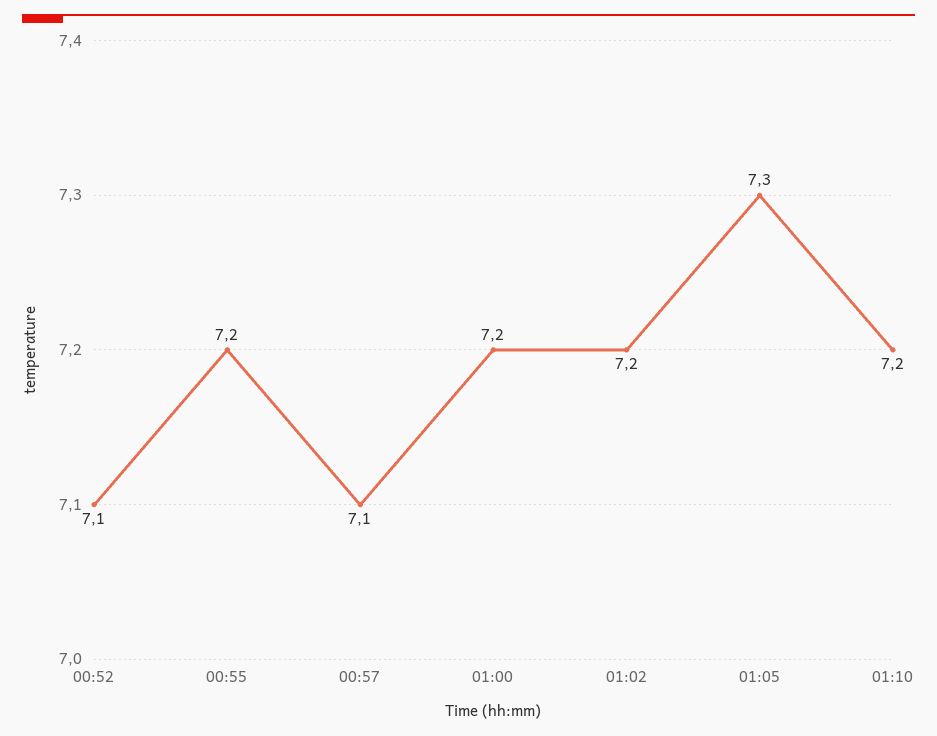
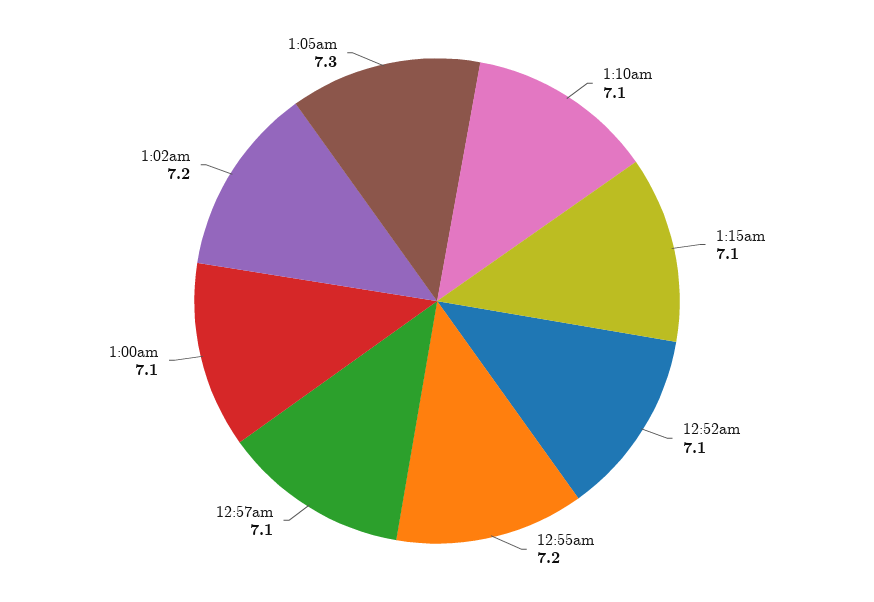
01:00: 7.2 -> 7.1
01:10: 7.2 -> 7.1
1:15am: none -> 7.1

